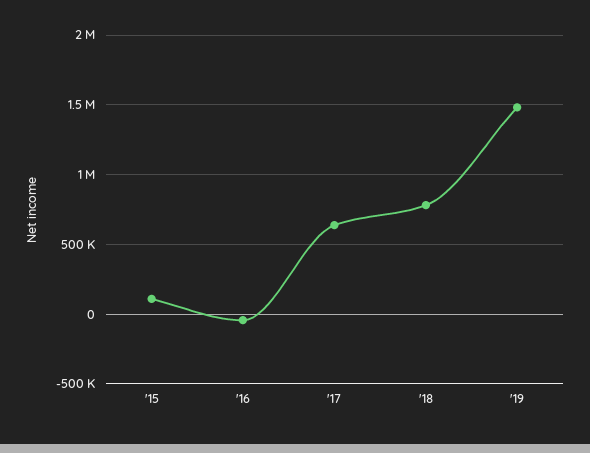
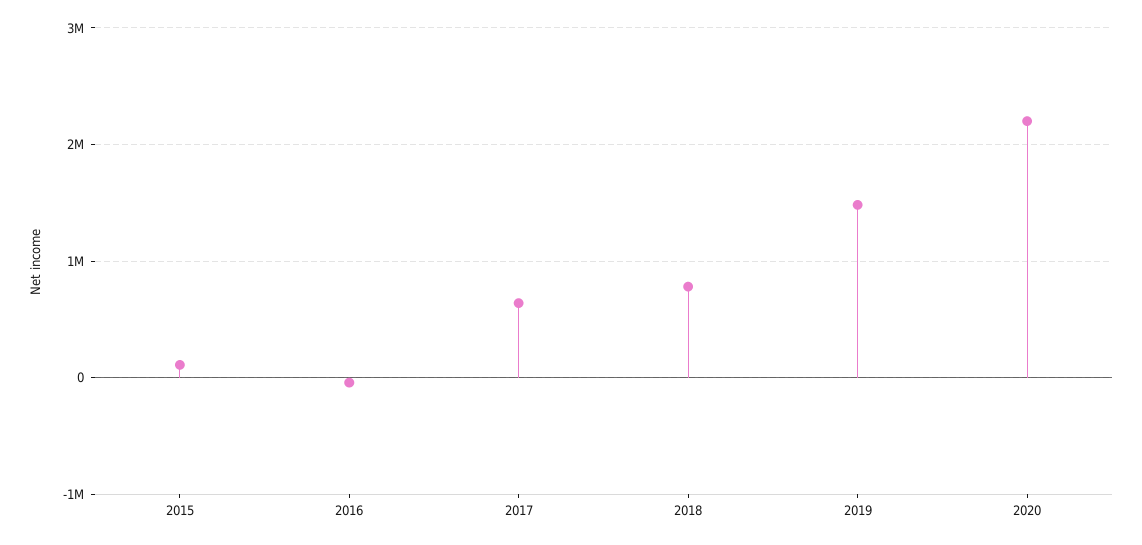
2020: none -> 2200000

